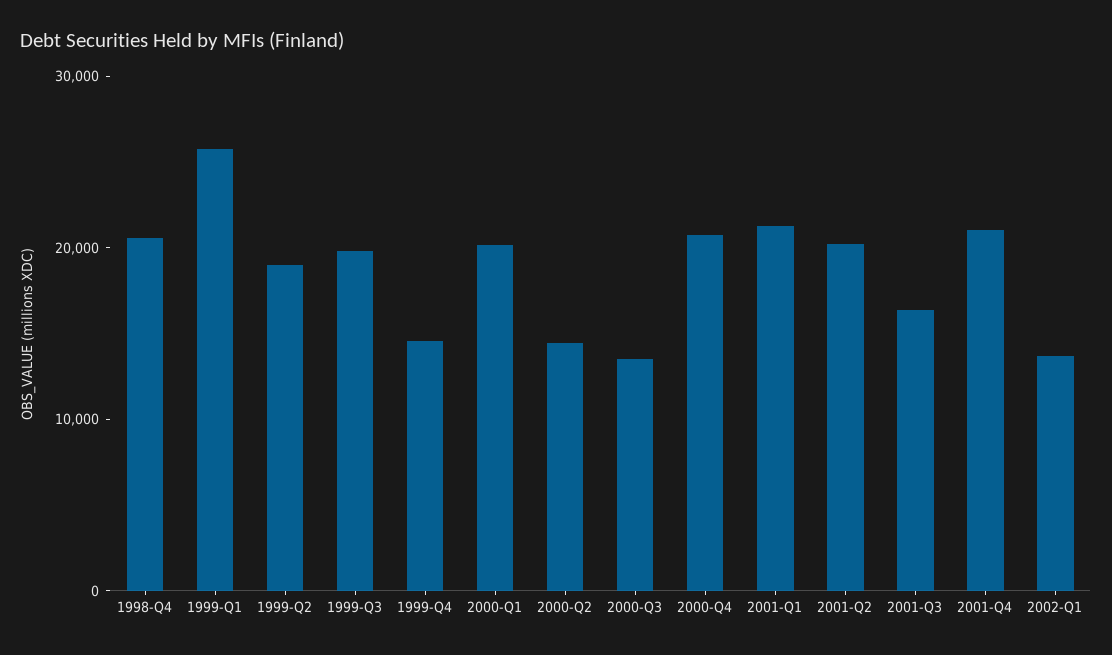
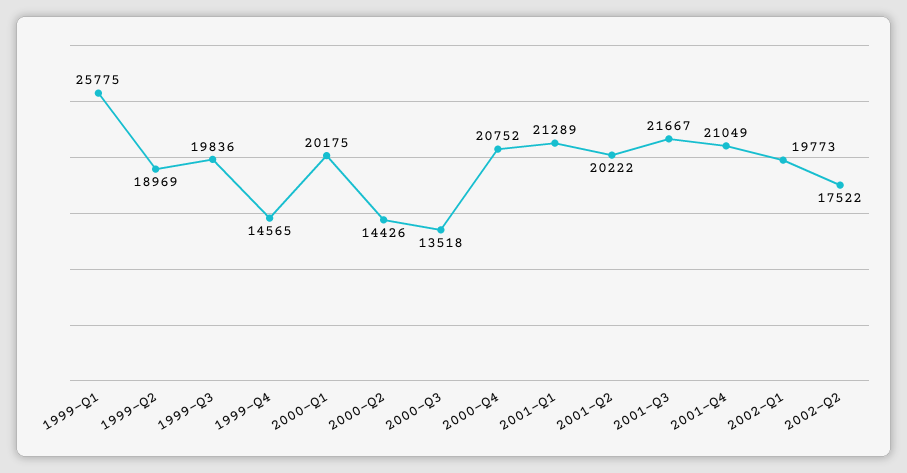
1998-Q4: 20000 -> none
2001-Q3: 16000 -> 21667
2002-Q1: 14000 -> 19773
2002-Q2: none -> 17522

